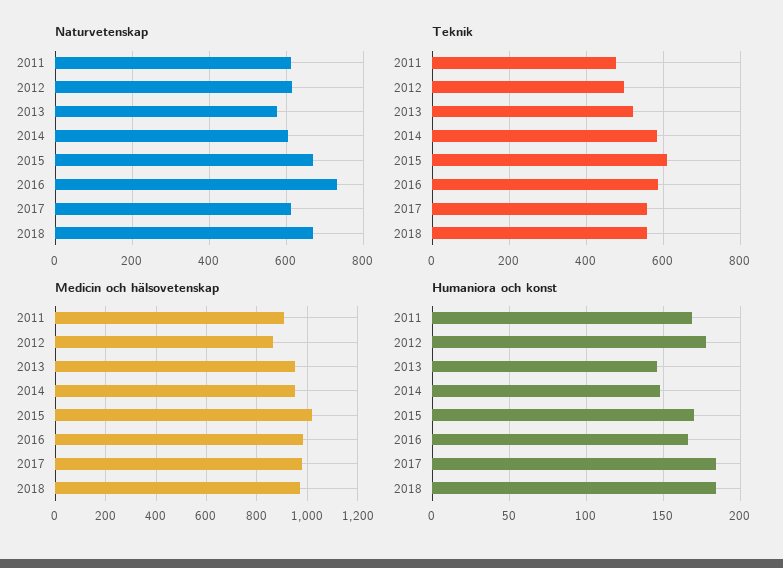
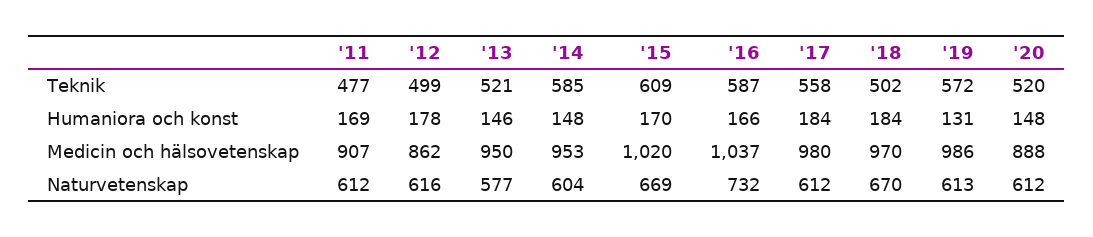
Teknik, 2018: 560 -> 502
Medicin och hälsovetenskap, 2016: 975 -> 1037
Teknik, '19: none -> 572
Teknik, '20: none -> 520
Humaniora och konst, '19: none -> 131
Humaniora och konst, '20: none -> 148
Medicin och hälsovetenskap, '19: none -> 986
Medicin och hälsovetenskap, '20: none -> 888
Naturvetenskap, '19: none -> 613
Naturvetenskap, '20: none -> 612

